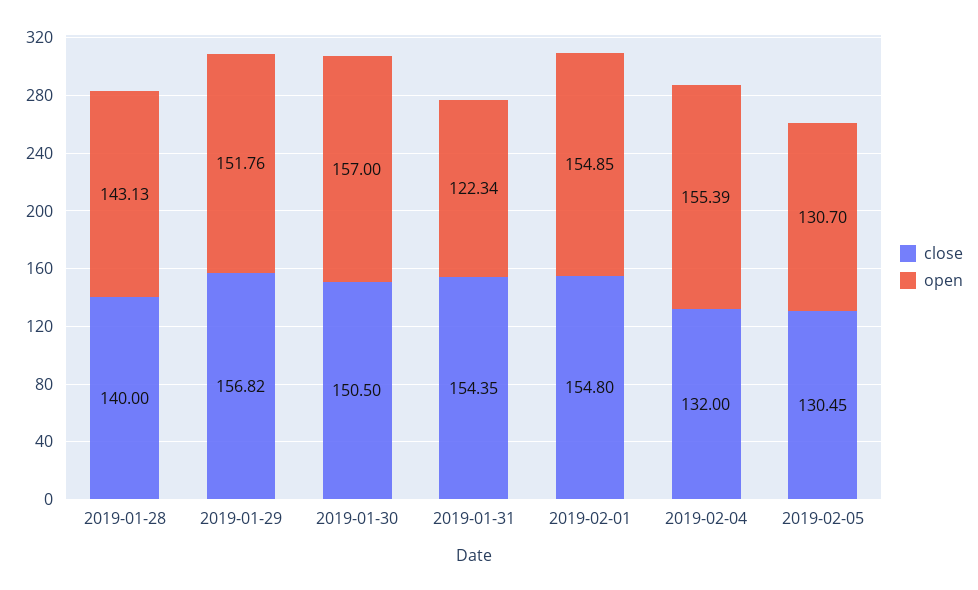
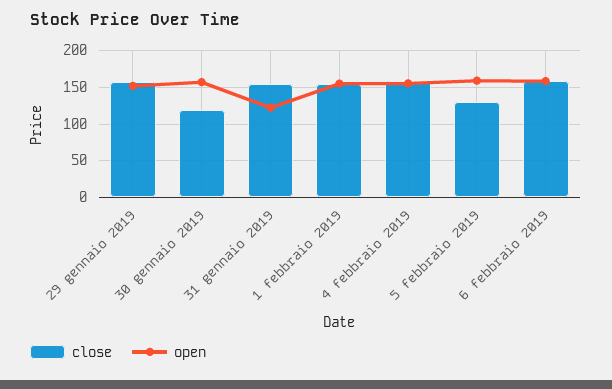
close, 2019-01-28: 140 -> none
open, 2019-01-28: 143.13 -> none
close, 2019-01-30: 150.5 -> 120
close, 2019-02-04: 132 -> 160
open, 2019-02-05: 130.7 -> 160
close, 6 febbraio 2019: none -> 160
open, 6 febbraio 2019: none -> 160

